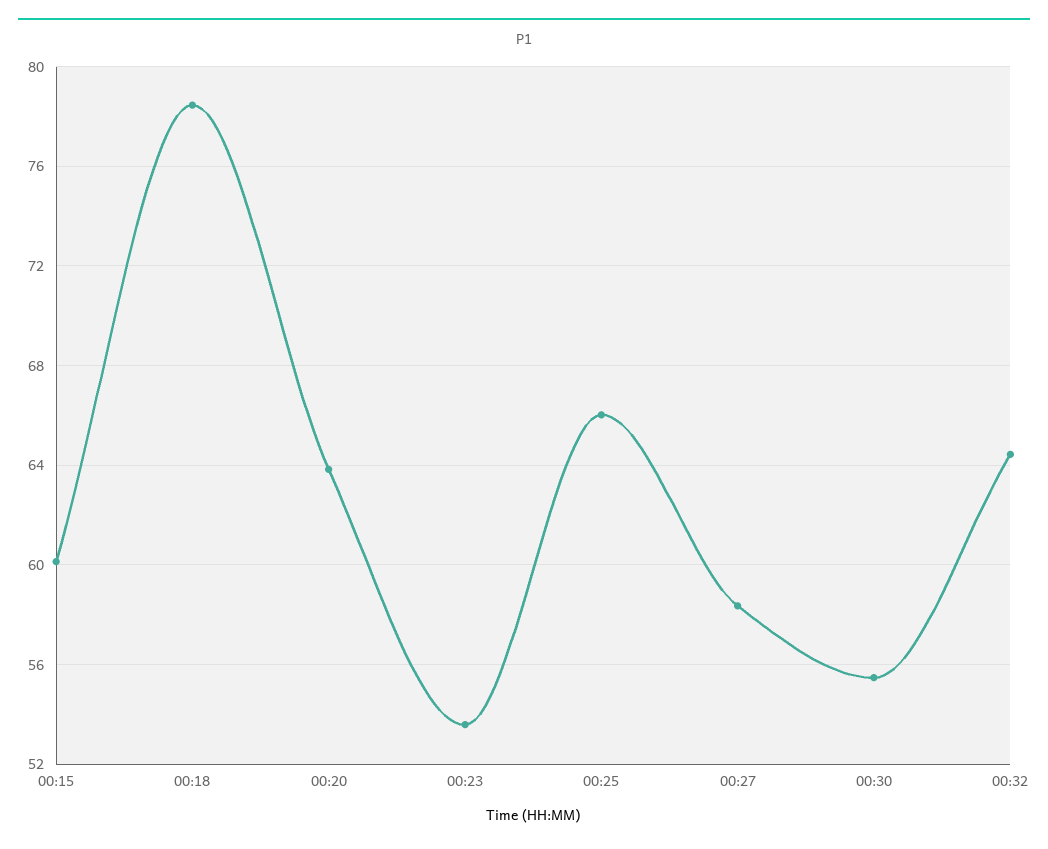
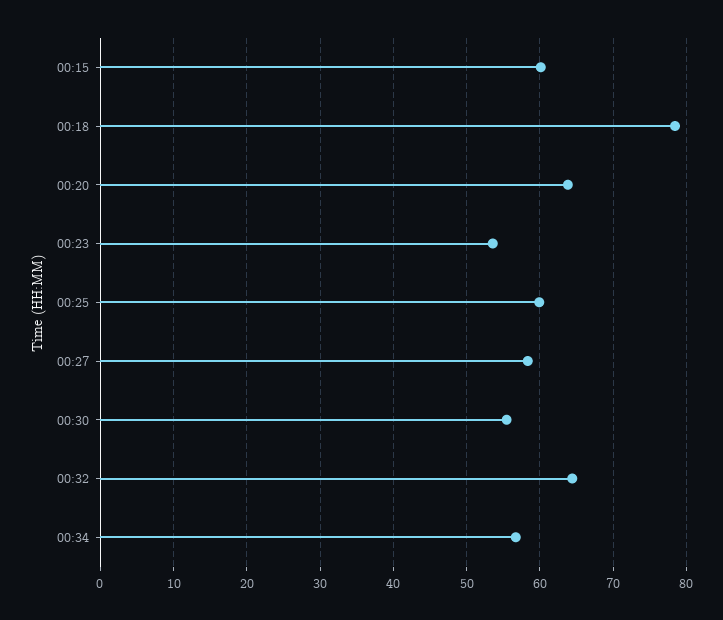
00:25: 66 -> 60
00:34: none -> 57

